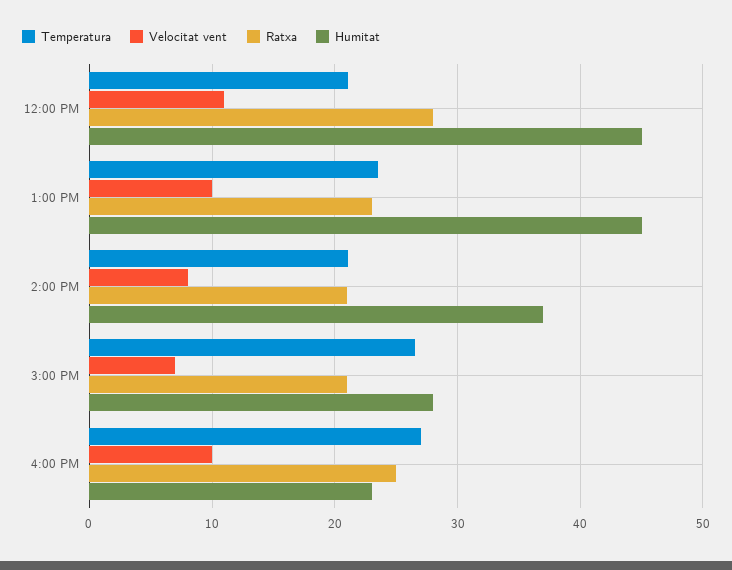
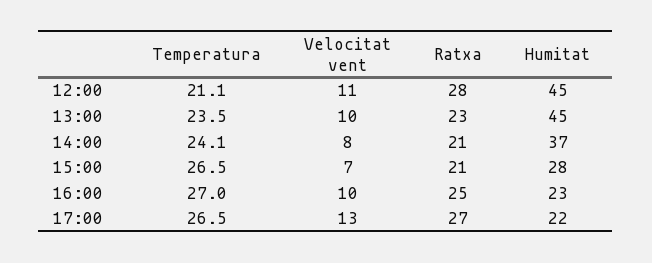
Temperatura, 2:00 PM: 21 -> 24.1
Temperatura, 17:00: none -> 26.5
Velocitat vent, 17:00: none -> 13
Ratxa, 17:00: none -> 27
Humitat, 17:00: none -> 22

